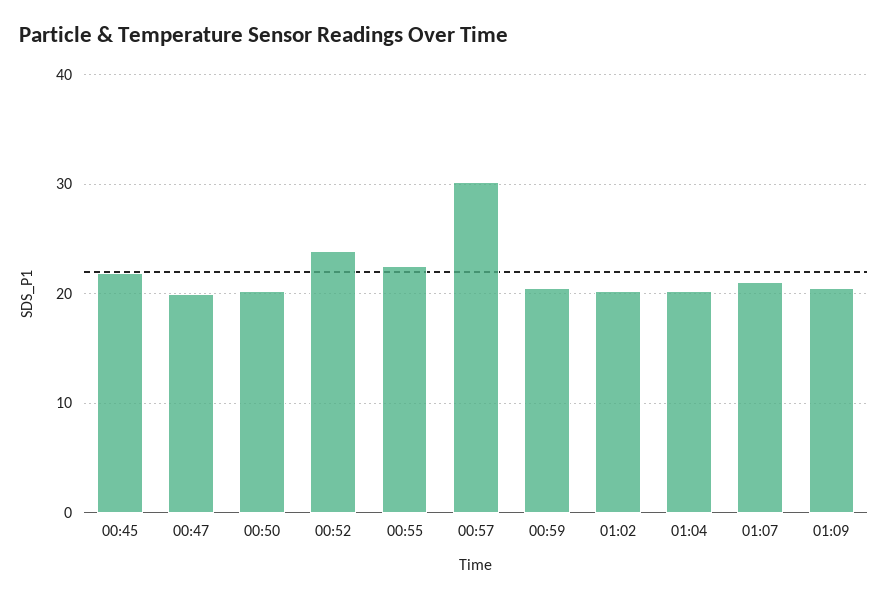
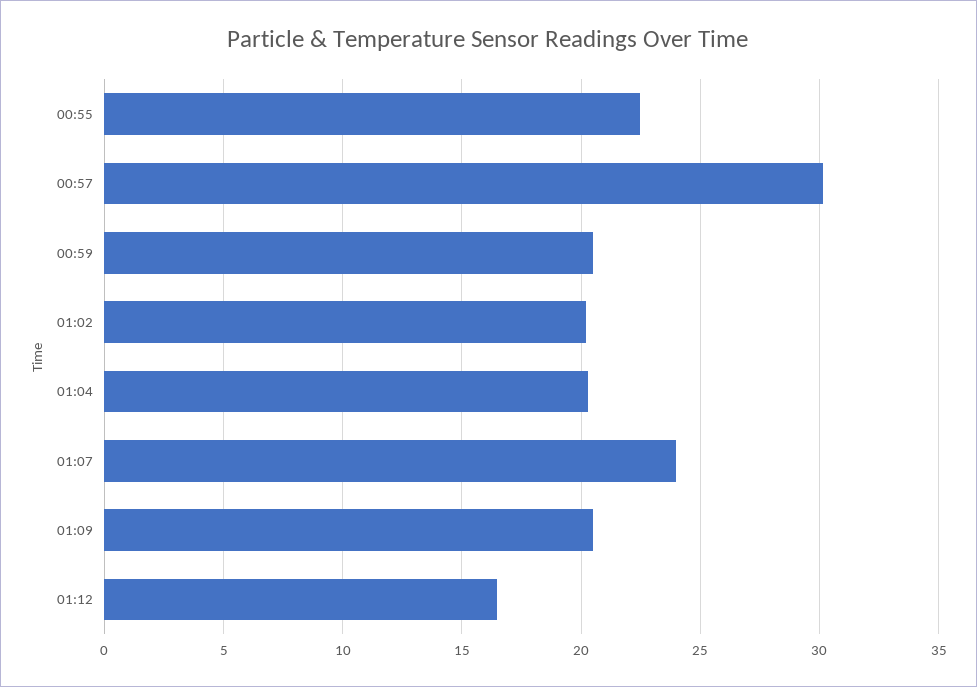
00:45: 22 -> none
00:47: 20 -> none
00:50: 20 -> none
00:52: 24 -> none
01:07: 21 -> 24
01:12: none -> 16.5

